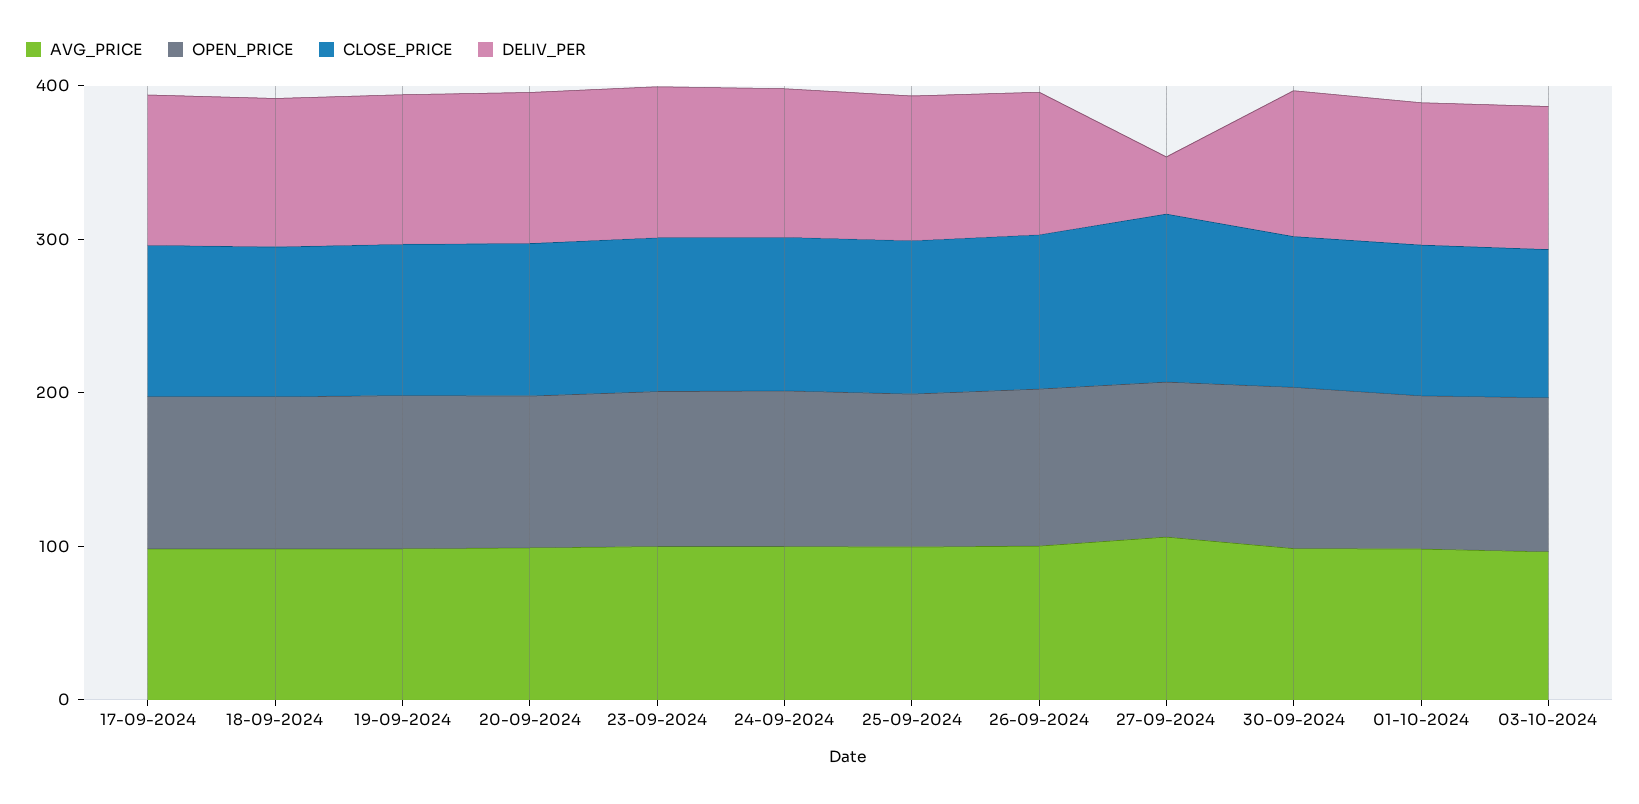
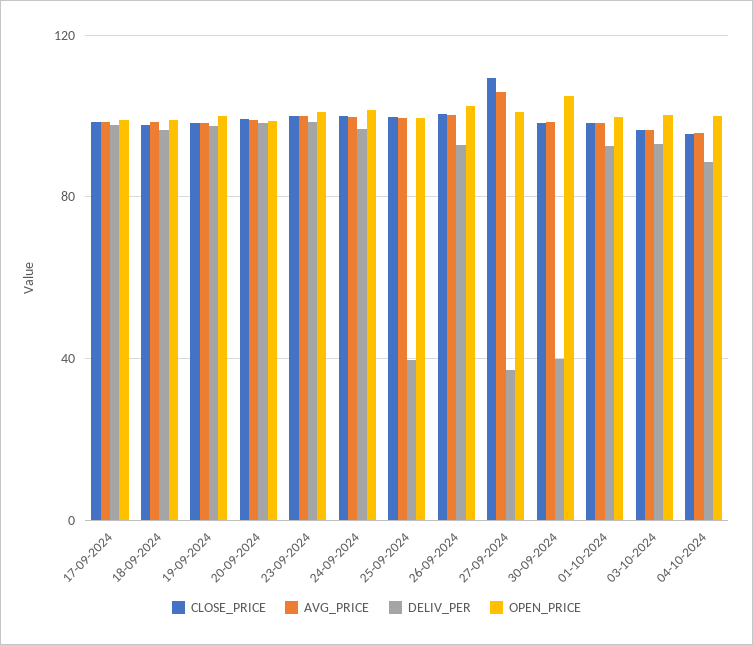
DELIV_PER, 25-09-2024: 100 -> 40
DELIV_PER, 30-09-2024: 100 -> 40
CLOSE_PRICE, 04-10-2024: none -> 95
AVG_PRICE, 04-10-2024: none -> 95
DELIV_PER, 04-10-2024: none -> 90
OPEN_PRICE, 04-10-2024: none -> 100

